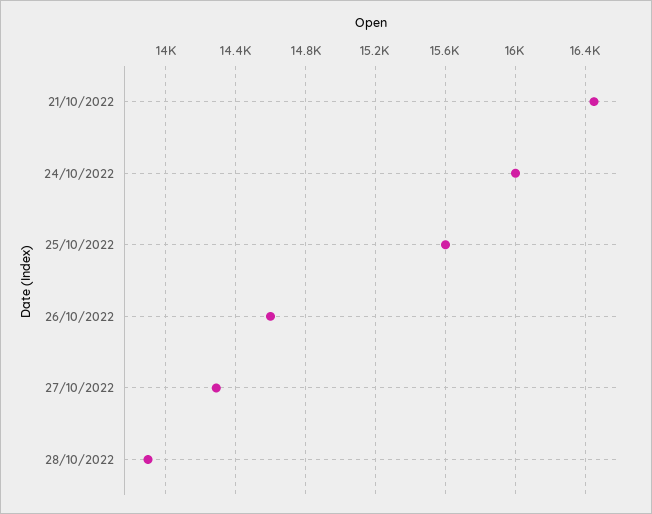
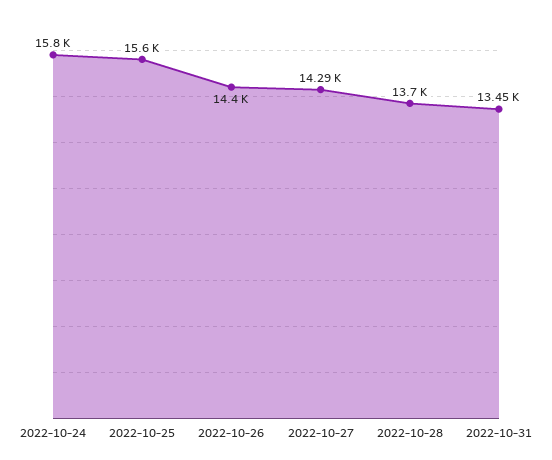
21/10/2022: 16450 -> none
24/10/2022: 16000 -> 15800
26/10/2022: 14600 -> 14400
28/10/2022: 13900 -> 13700
2022-10-31: none -> 13450

